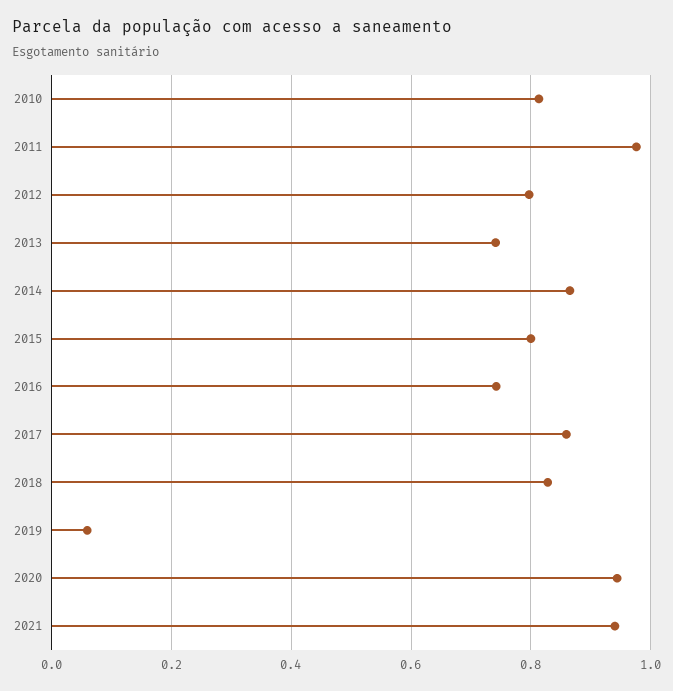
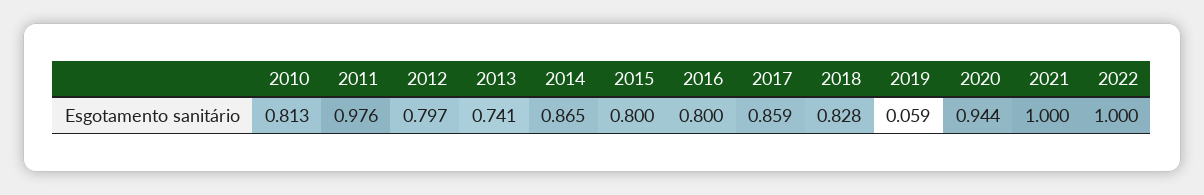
2016: 0.74 -> 0.8
2021: 0.94 -> 1
2022: none -> 1

